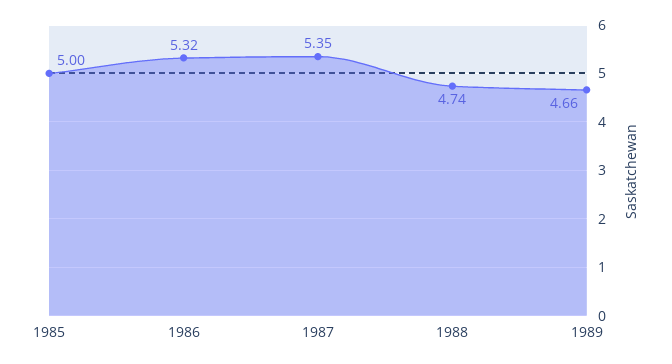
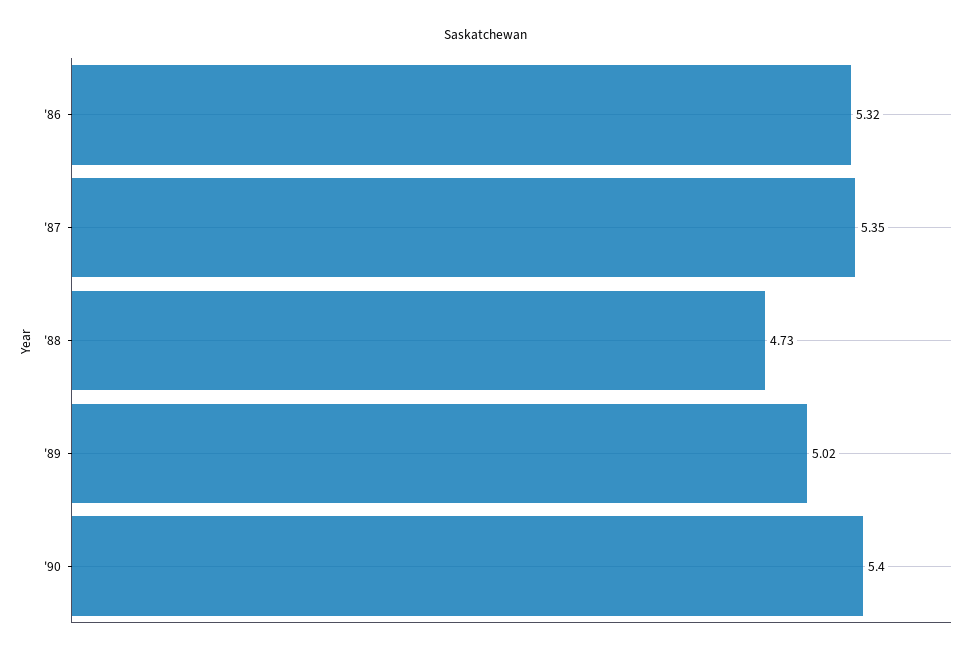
1985: 5 -> none
1988: 4.74 -> 4.73
1989: 4.66 -> 5.02
'90: none -> 5.4

